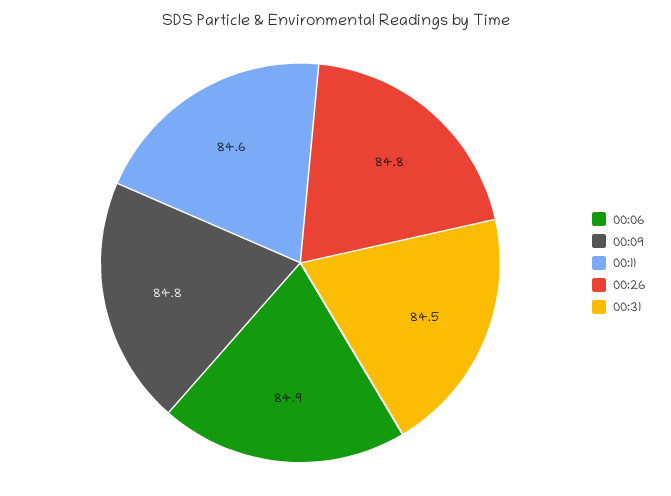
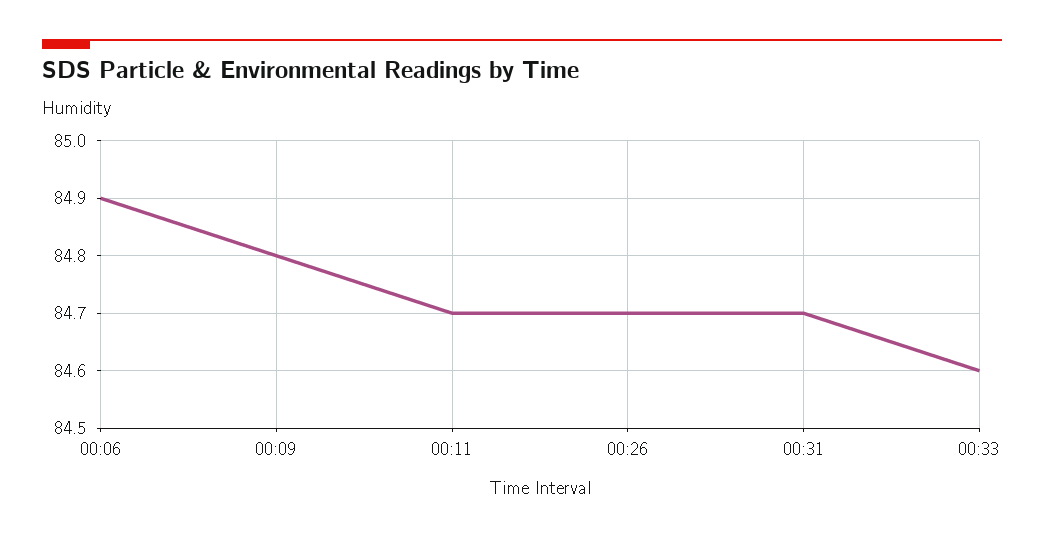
00:11: 84.6 -> 84.7
00:26: 84.8 -> 84.7
00:31: 84.5 -> 84.7
00:33: none -> 84.6

